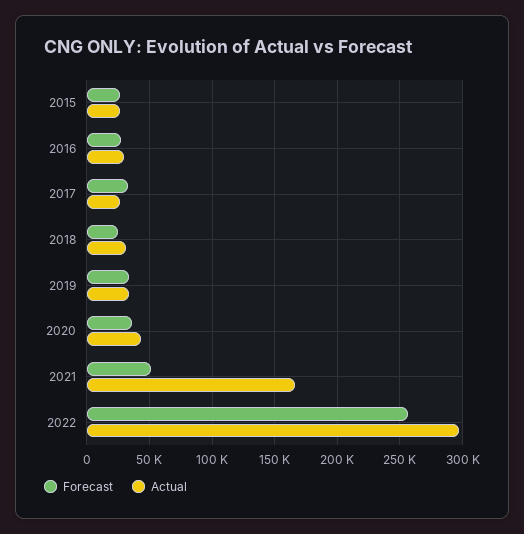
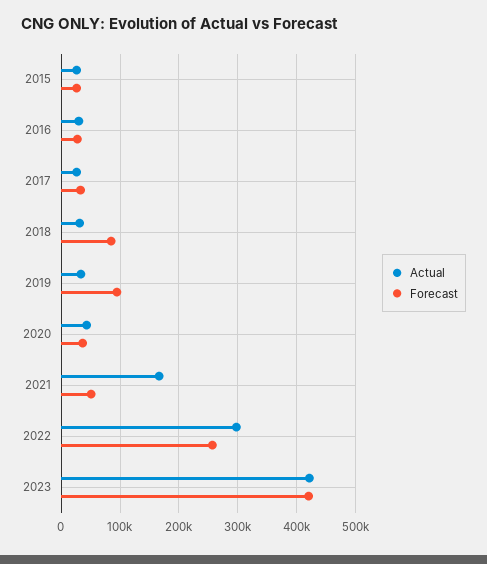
Forecast, 2018: 25000 -> 80000
Forecast, 2019: 35000 -> 100000
Actual, 2023: none -> 420000
Forecast, 2023: none -> 420000

